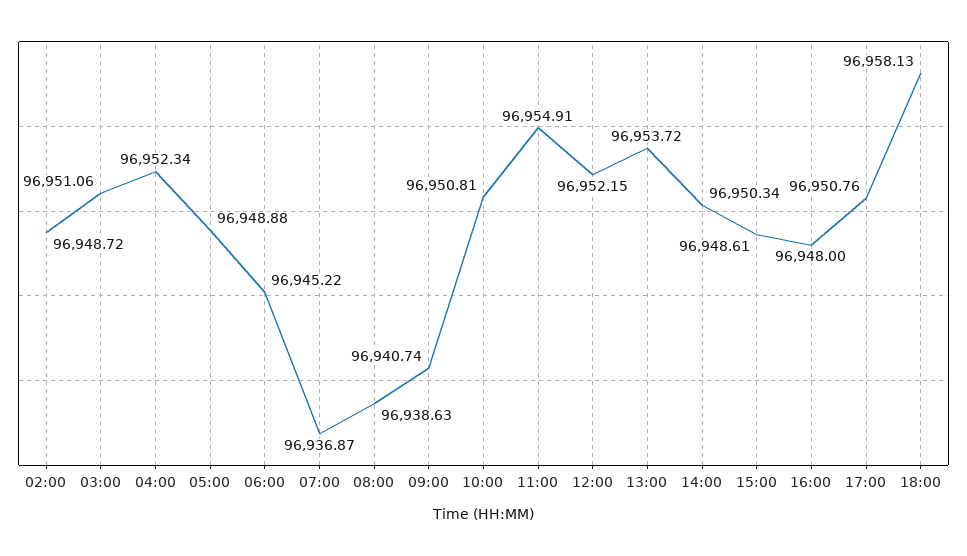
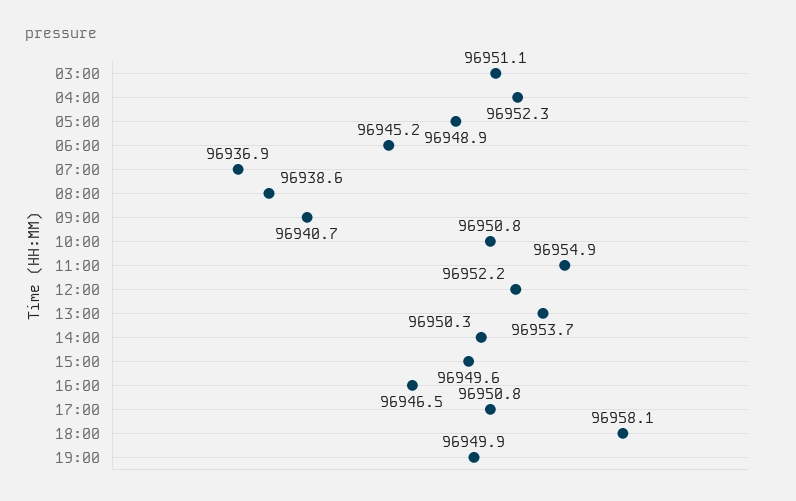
02:00: 96948.72 -> none
15:00: 96948.61 -> 96949.6
16:00: 96948 -> 96946.5
19:00: none -> 96949.9

